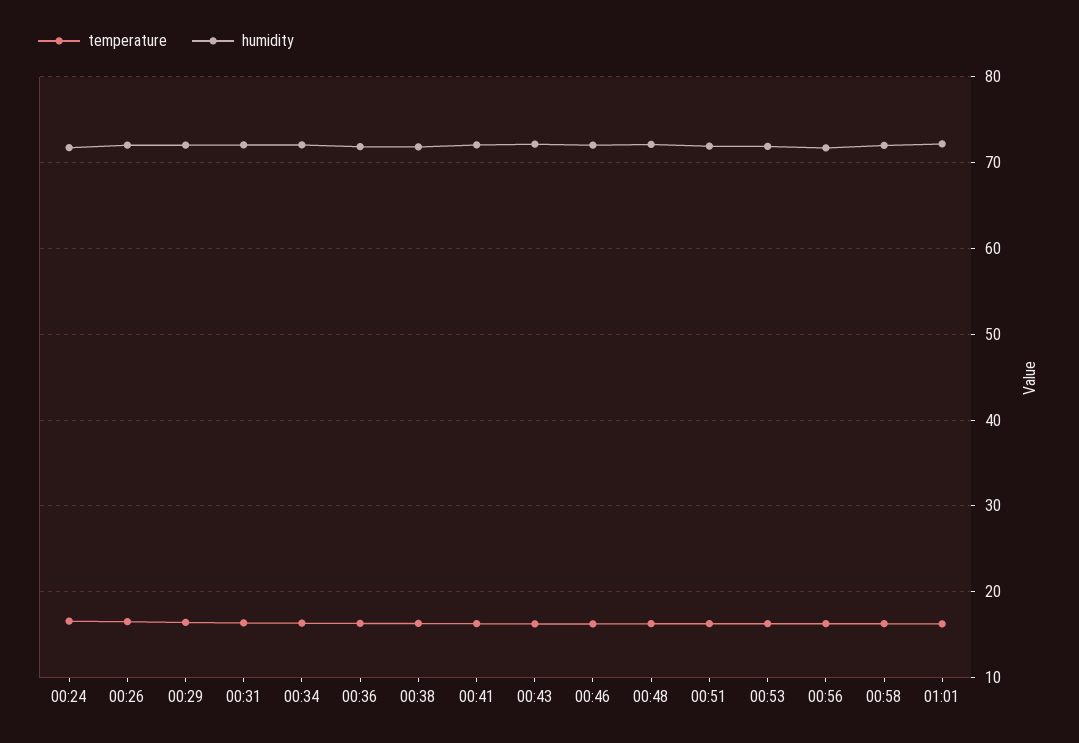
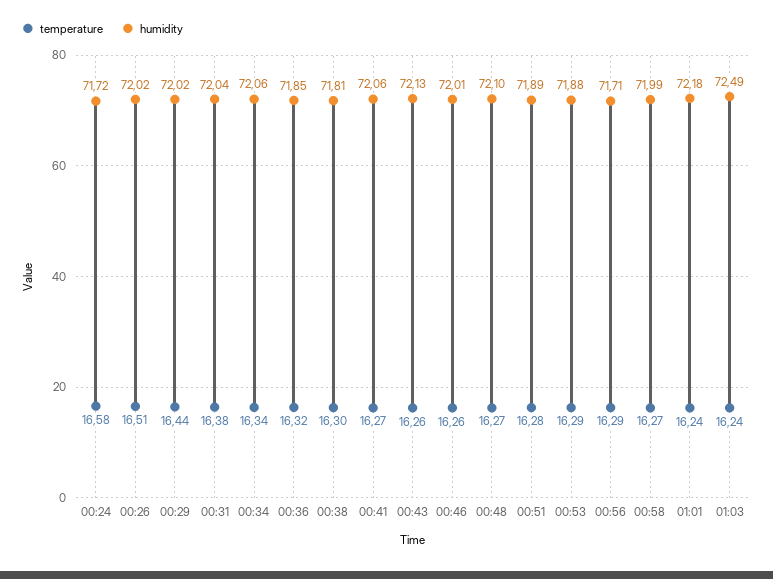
temperature, 01:03: none -> 16.24
humidity, 01:03: none -> 72.49

